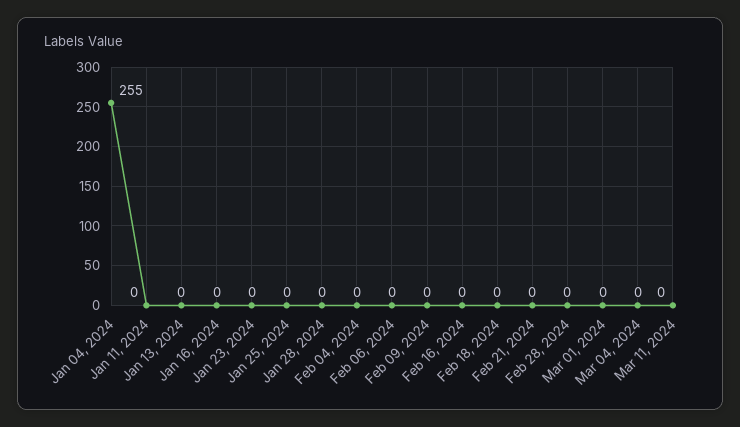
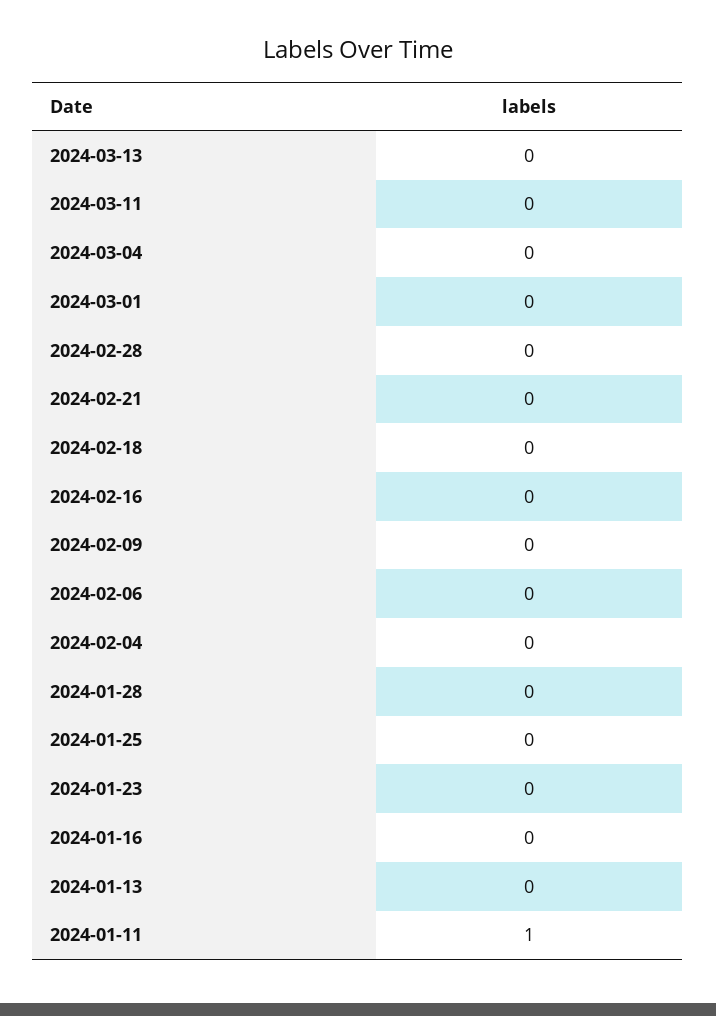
Jan 04, 2024: 255 -> none
Jan 11, 2024: 0 -> 1
2024-03-13: none -> 0

